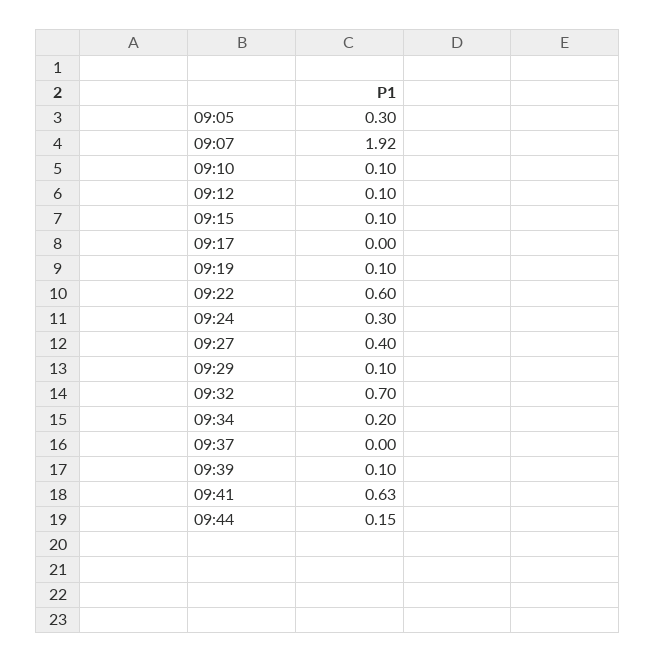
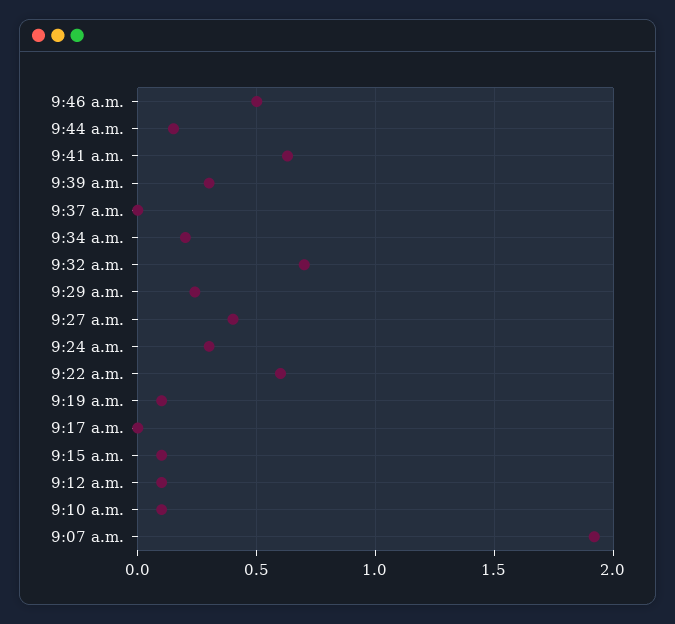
09:05: 0.3 -> none
09:29: 0.1 -> 0.25
09:39: 0.1 -> 0.3
9:46 a.m.: none -> 0.5

